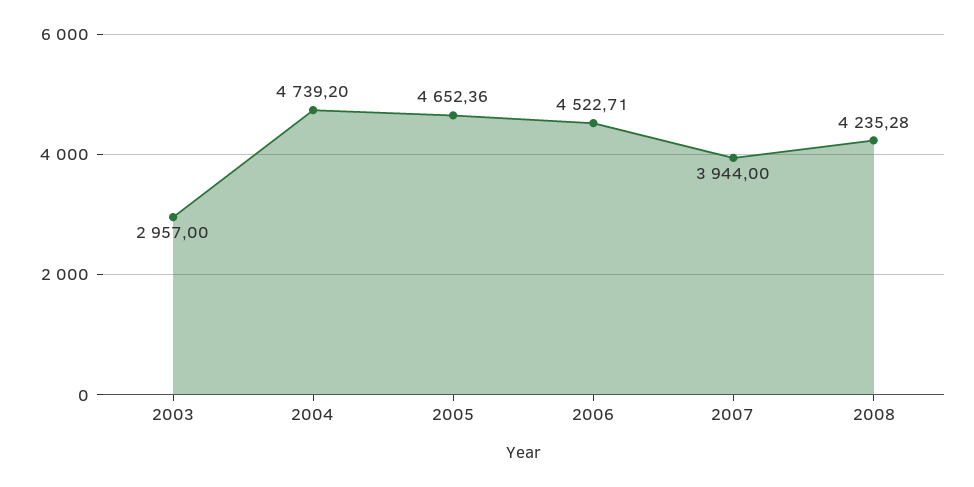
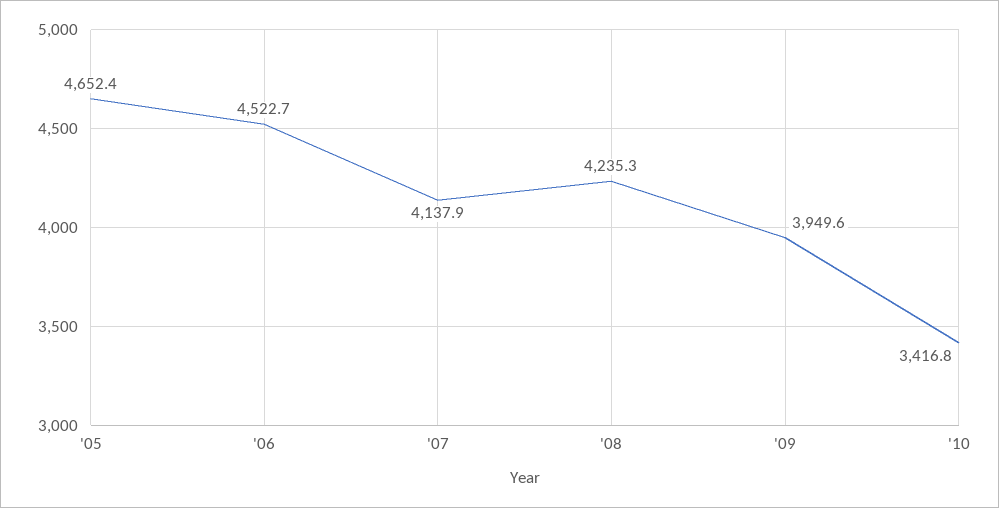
2003: 2957 -> none
2004: 4739.2 -> none
2007: 3944 -> 4137.9
'09: none -> 3949.6
'10: none -> 3416.8

